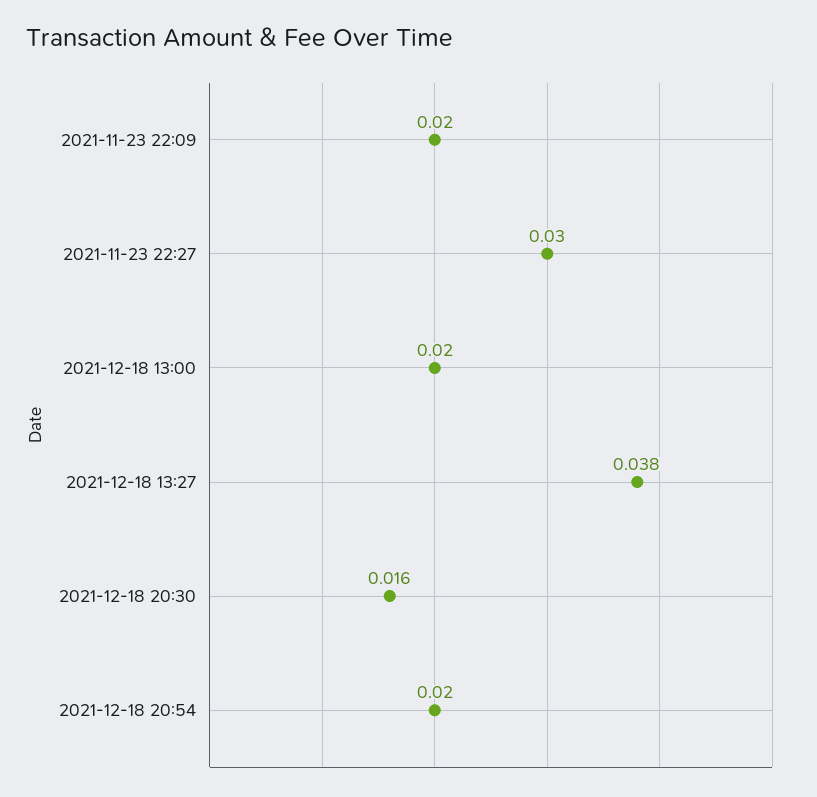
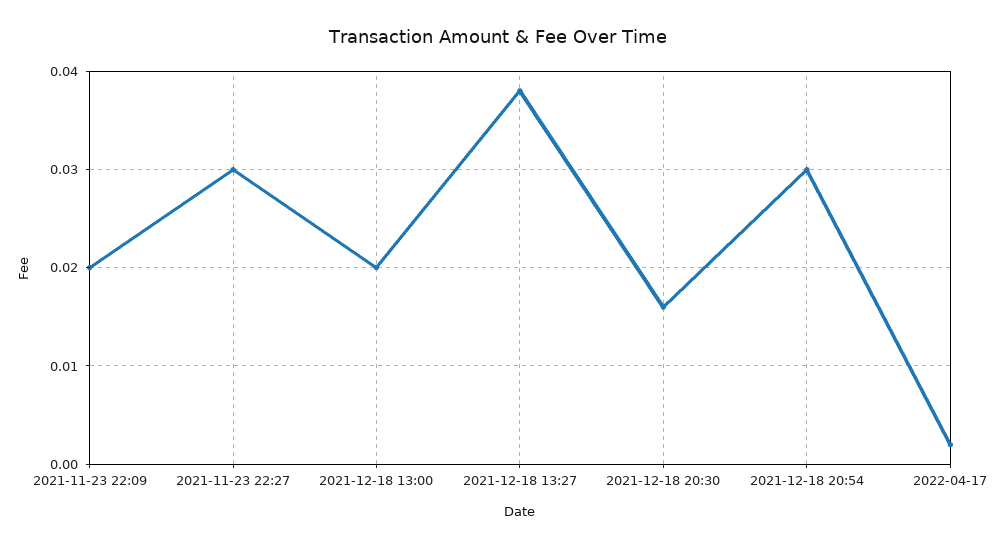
2021-12-18 20:54: 0.02 -> 0.03
2022-04-17: none -> 0.002

